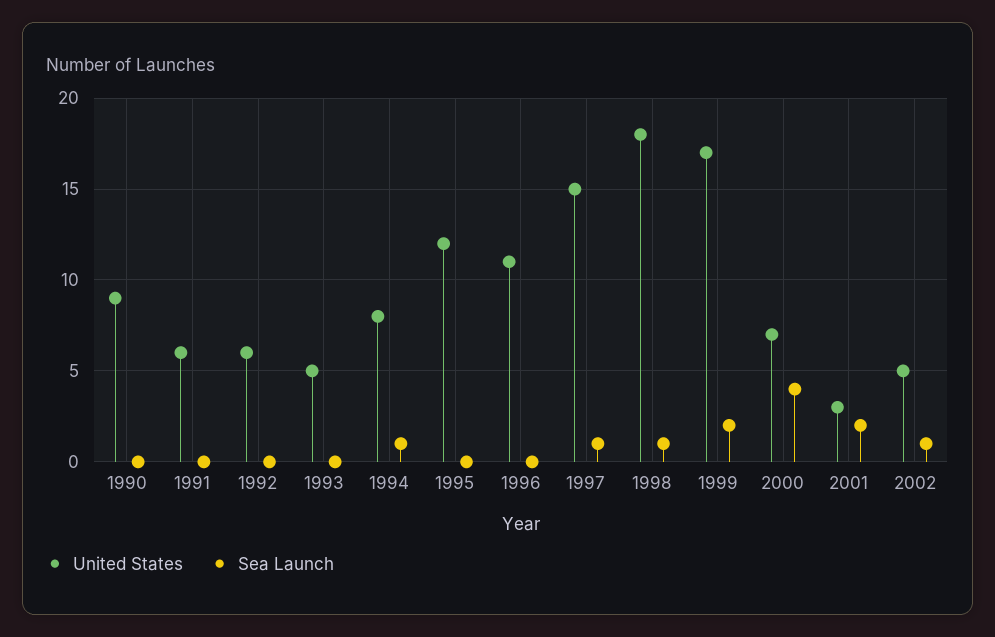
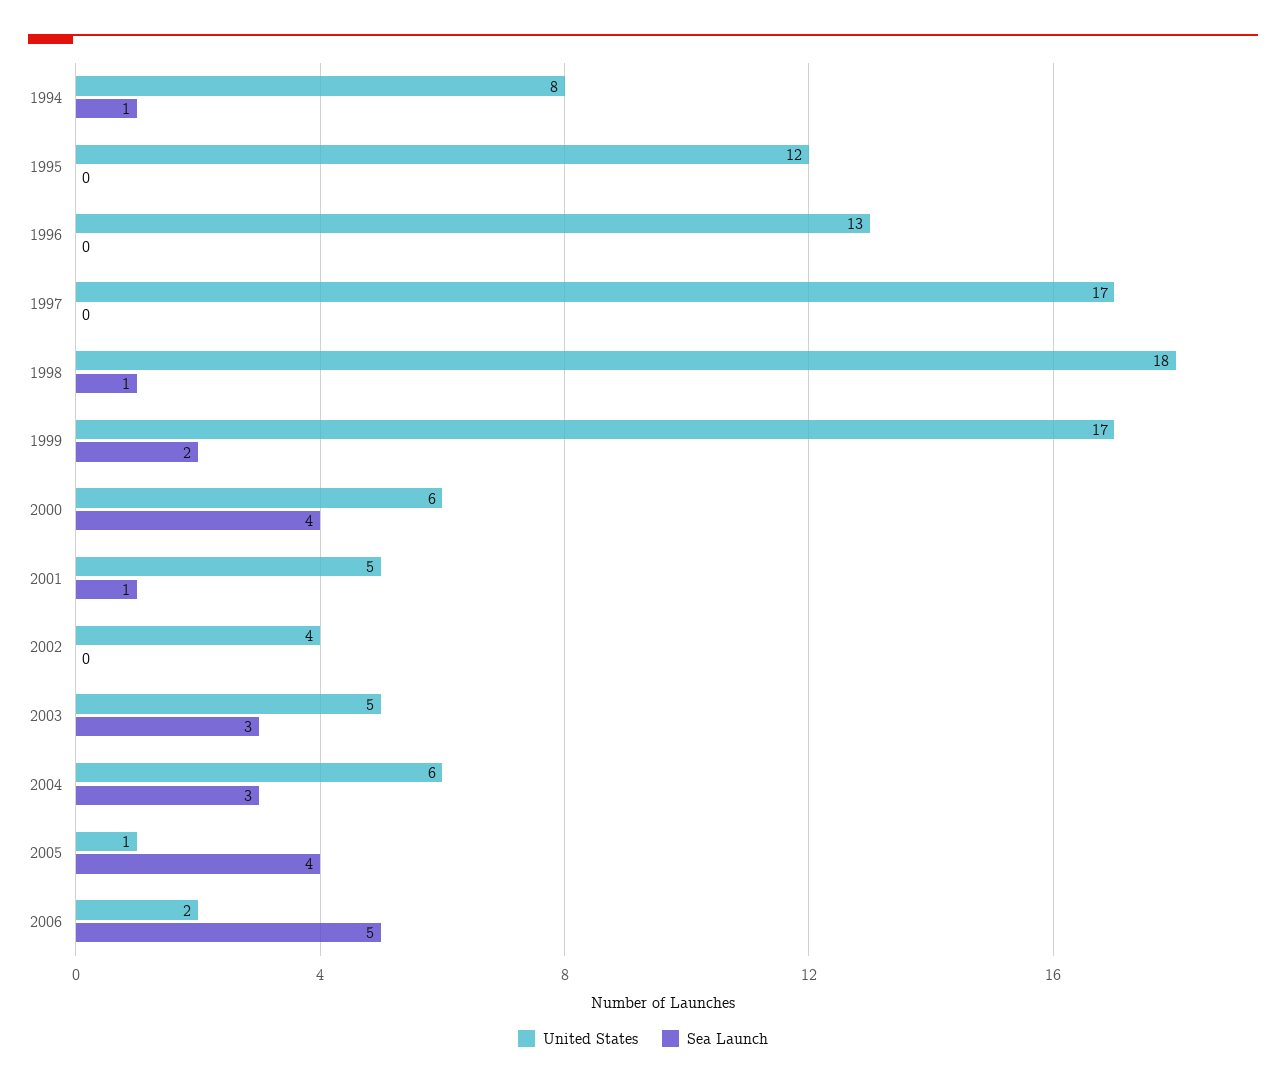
United States, 1990: 9 -> none
Sea Launch, 1990: 0 -> none
United States, 1991: 6 -> none
Sea Launch, 1991: 0 -> none
United States, 1992: 6 -> none
Sea Launch, 1992: 0 -> none
United States, 1993: 5 -> none
Sea Launch, 1993: 0 -> none
United States, 1996: 11 -> 13
United States, 1997: 15 -> 17
Sea Launch, 1997: 1 -> 0
United States, 2000: 7 -> 6
United States, 2001: 3 -> 5
Sea Launch, 2001: 2 -> 1
United States, 2002: 5 -> 4
Sea Launch, 2002: 1 -> 0
United States, 2003: none -> 5
Sea Launch, 2003: none -> 3
United States, 2004: none -> 6
Sea Launch, 2004: none -> 3
United States, 2005: none -> 1
Sea Launch, 2005: none -> 4
United States, 2006: none -> 2
Sea Launch, 2006: none -> 5

